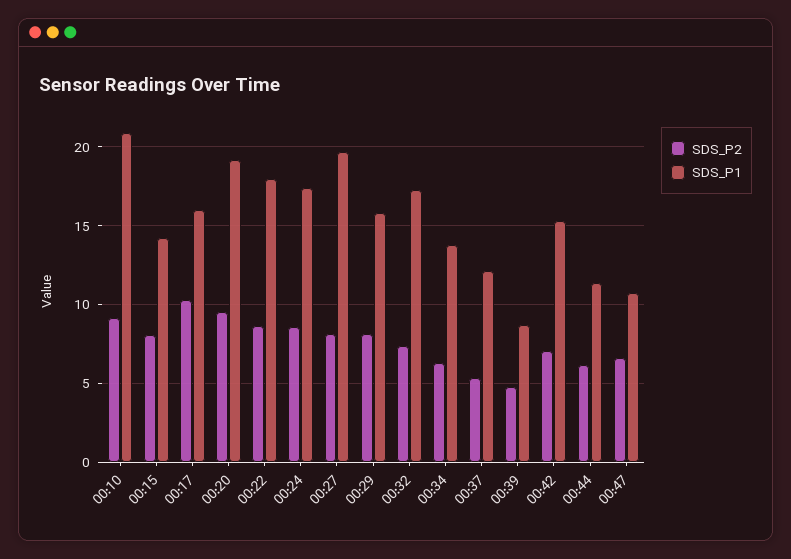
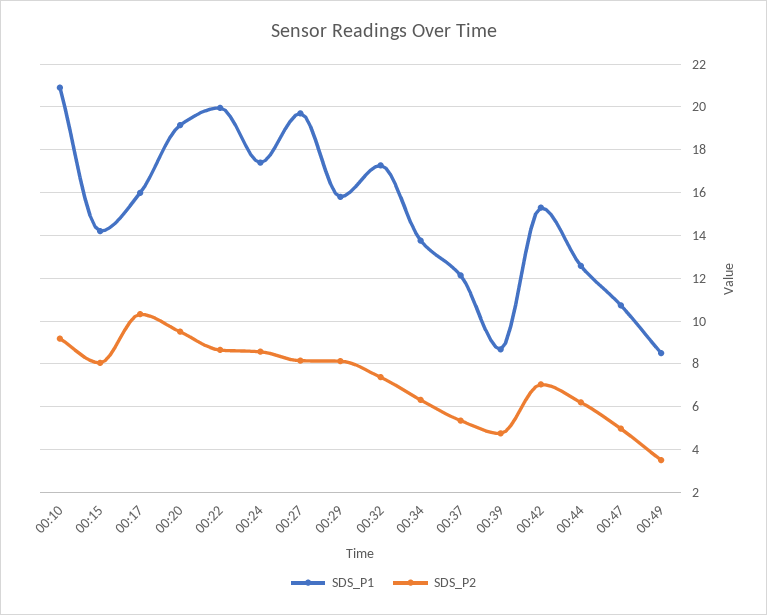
SDS_P1, 00:22: 18 -> 20
SDS_P1, 00:44: 11.5 -> 12.5
SDS_P2, 00:47: 6.5 -> 5
SDS_P1, 00:49: none -> 8.5
SDS_P2, 00:49: none -> 3.5

